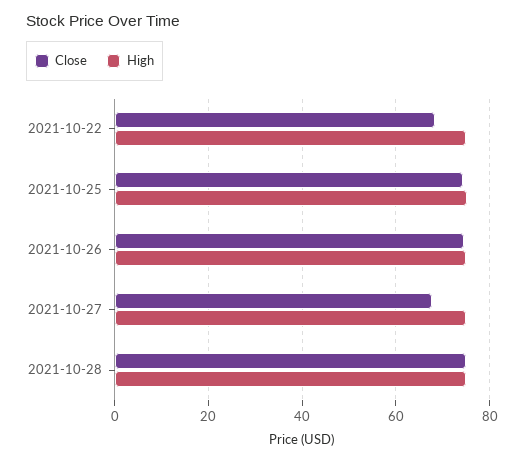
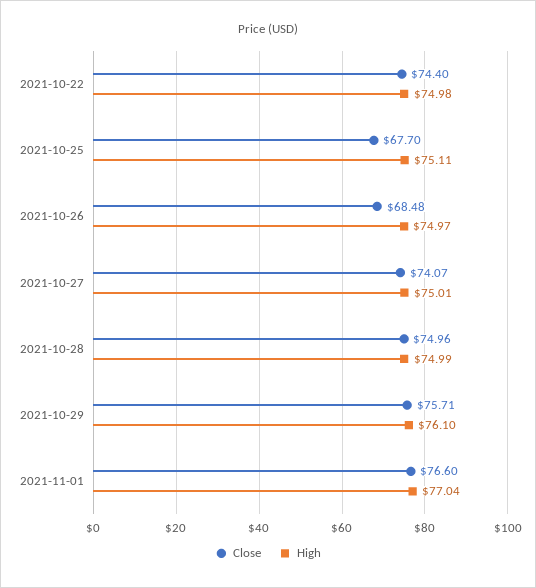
Close, 2021-10-22: 68 -> 74.4
Close, 2021-10-25: 74 -> 67.7
Close, 2021-10-26: 74 -> 68.48
Close, 2021-10-27: 68 -> 74.07
Close, 2021-10-29: none -> 75.71
High, 2021-10-29: none -> 76.1
Close, 2021-11-01: none -> 76.6
High, 2021-11-01: none -> 77.04

